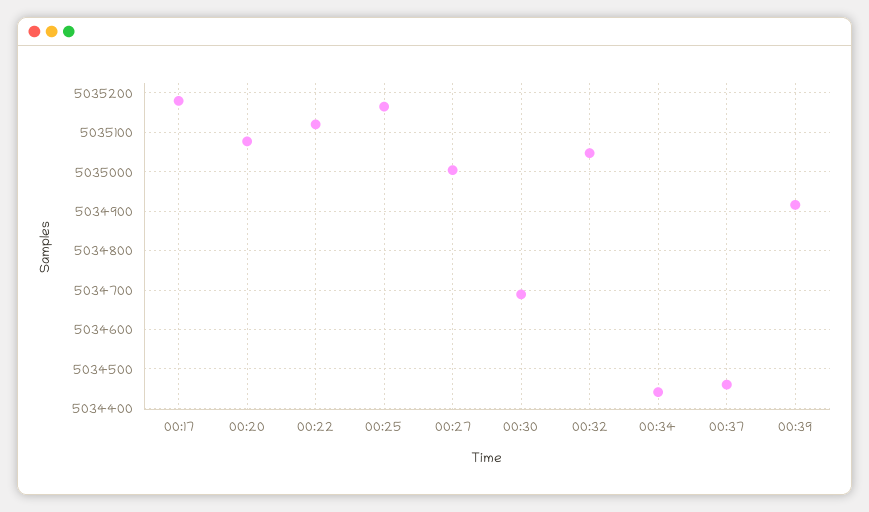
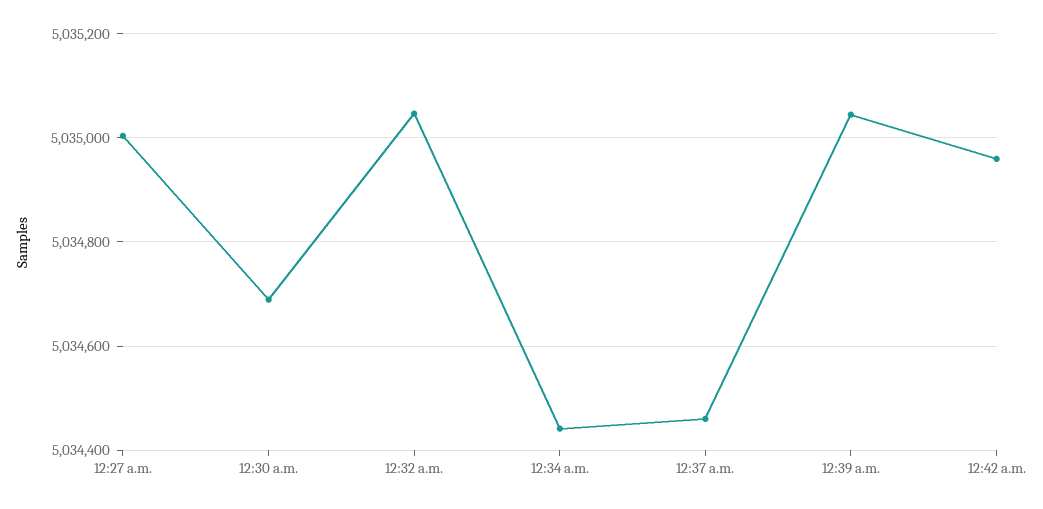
00:17: 5035180 -> none
00:20: 5035080 -> none
00:22: 5035120 -> none
00:25: 5035160 -> none
00:39: 5034920 -> 5035040
12:42 a.m.: none -> 5034960

